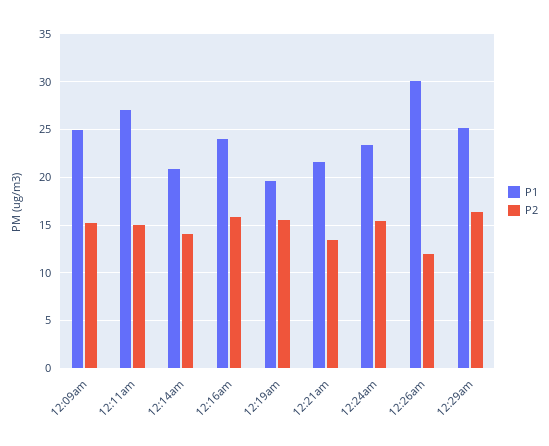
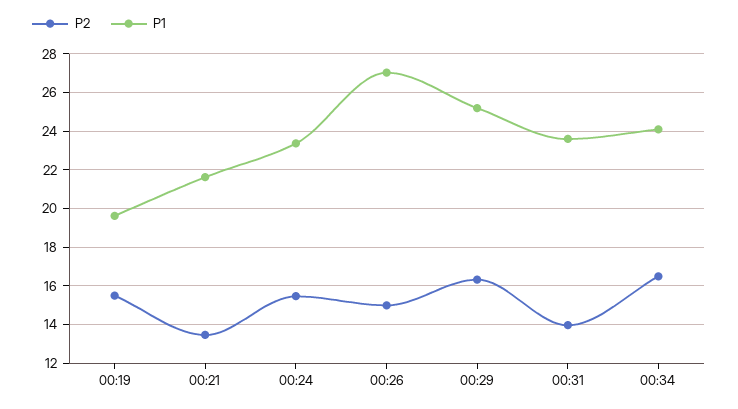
P1, 12:09am: 25 -> none
P2, 12:09am: 15 -> none
P1, 12:11am: 27 -> none
P2, 12:11am: 15 -> none
P1, 12:14am: 21 -> none
P2, 12:14am: 14 -> none
P1, 12:16am: 24 -> none
P2, 12:16am: 16 -> none
P1, 12:26am: 30 -> 27
P2, 12:26am: 12 -> 15
P2, 00:31: none -> 14
P1, 00:31: none -> 23.5
P2, 00:34: none -> 16.5
P1, 00:34: none -> 24

